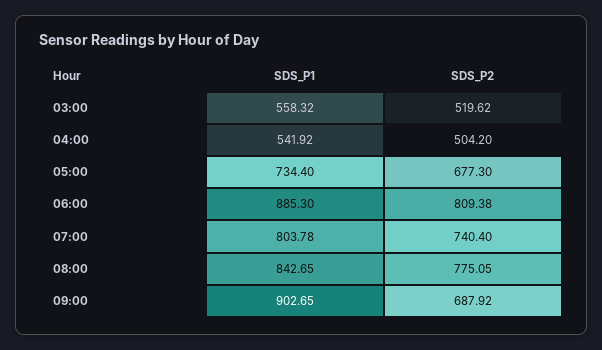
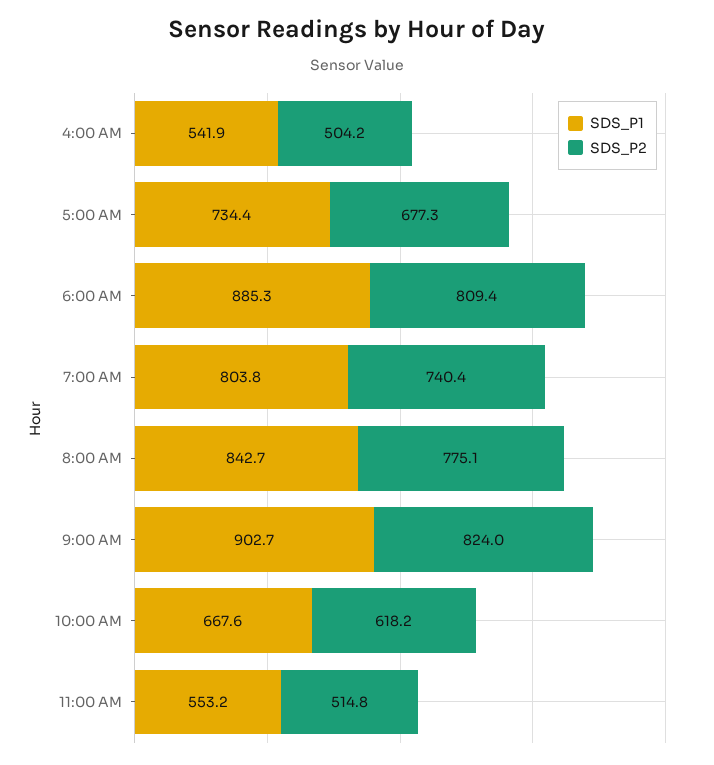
SDS_P1, 03:00: 558.32 -> none
SDS_P2, 03:00: 519.62 -> none
SDS_P2, 09:00: 687.92 -> 824
SDS_P1, 10:00 AM: none -> 667.6
SDS_P2, 10:00 AM: none -> 618.2
SDS_P1, 11:00 AM: none -> 553.2
SDS_P2, 11:00 AM: none -> 514.8

